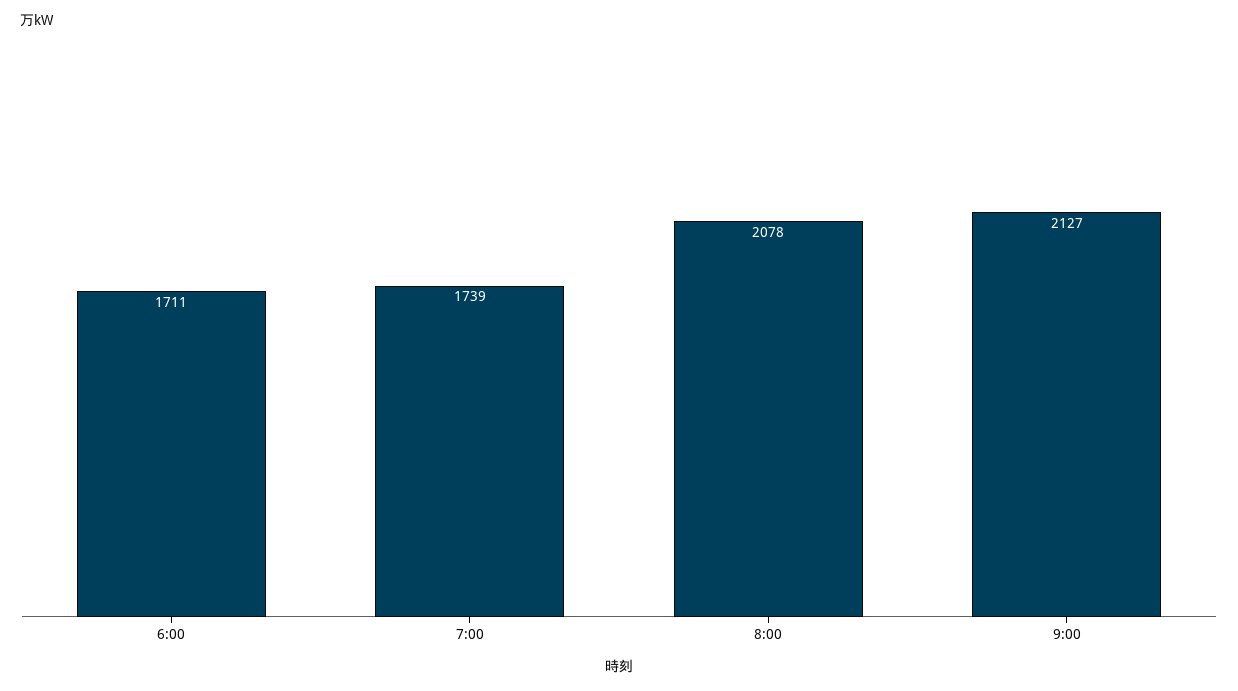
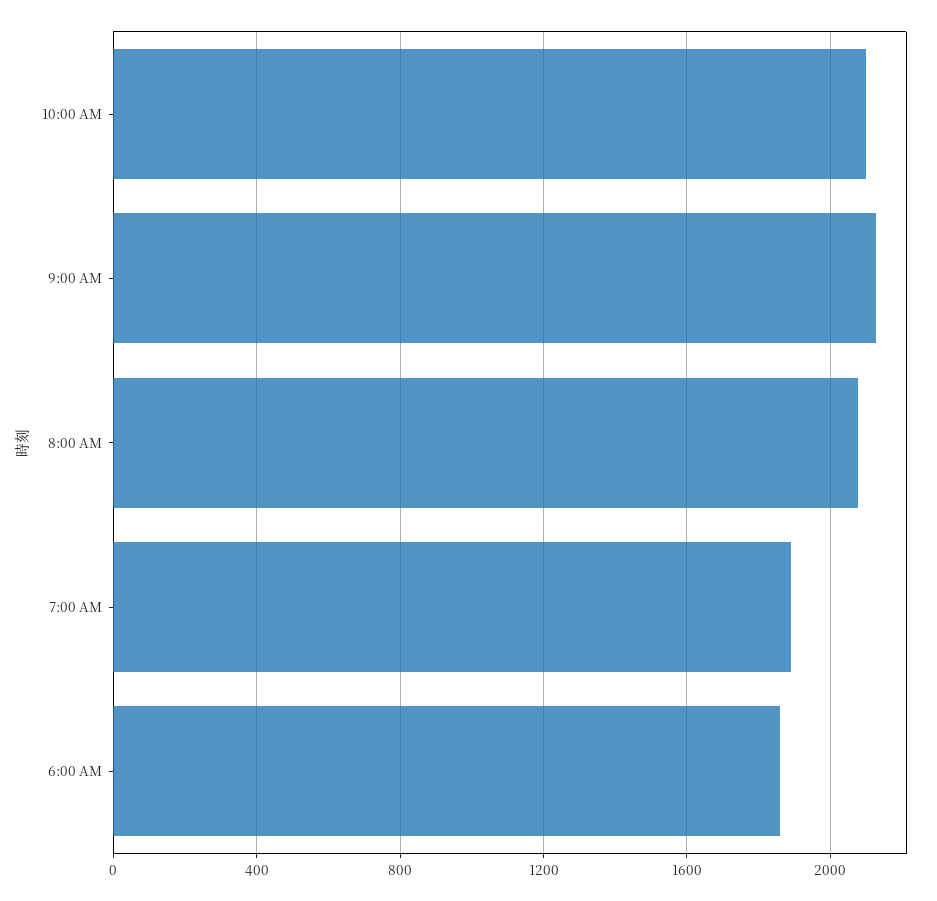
6:00: 1711 -> 1850
7:00: 1739 -> 1900
10:00 AM: none -> 2100

